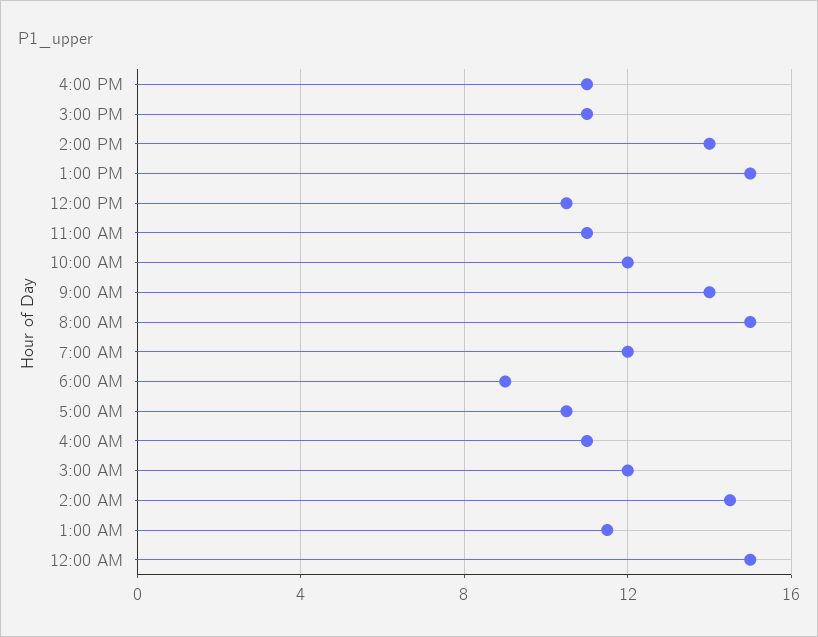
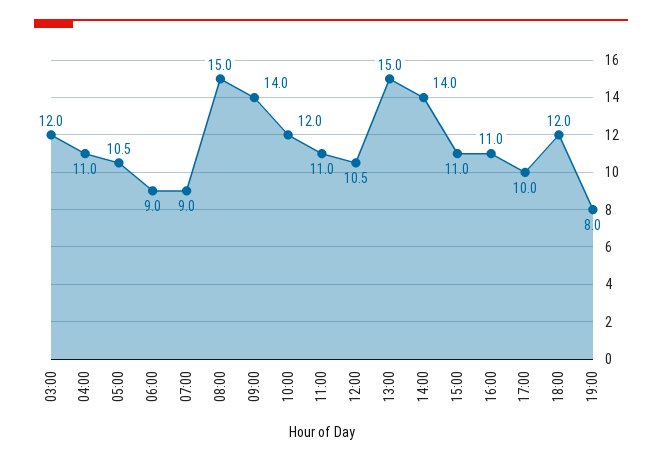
7:00 AM: 12 -> 9
2:00 AM: 14.5 -> none
1:00 AM: 11.5 -> none
12:00 AM: 15 -> none
17:00: none -> 10
18:00: none -> 12
19:00: none -> 8

